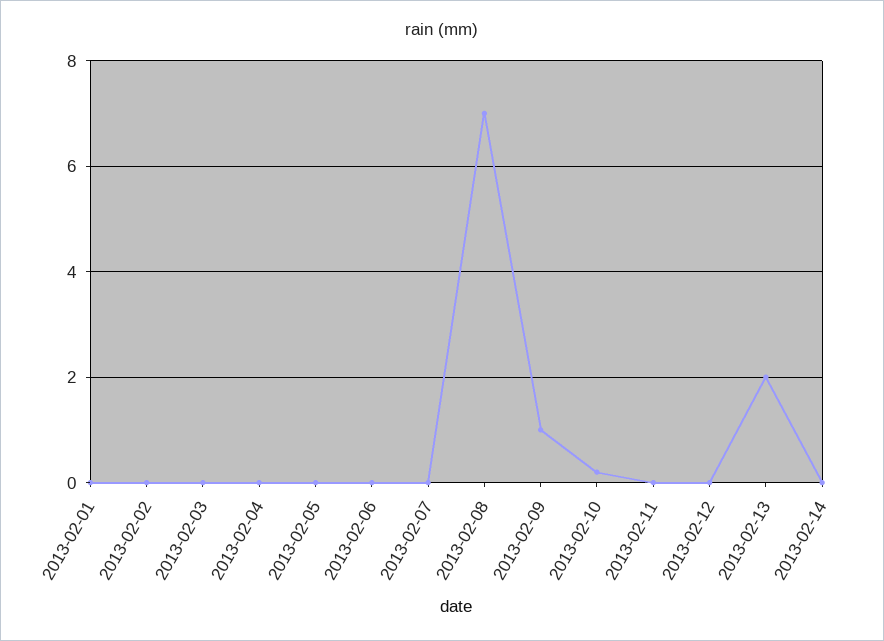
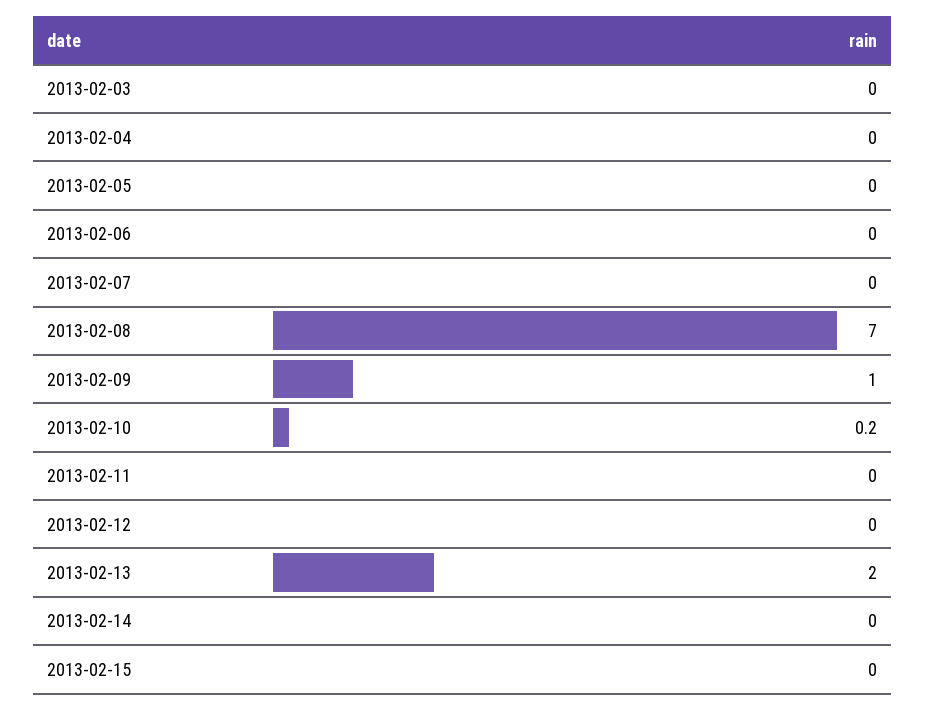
2013-02-01: 0 -> none
2013-02-02: 0 -> none
2013-02-15: none -> 0

